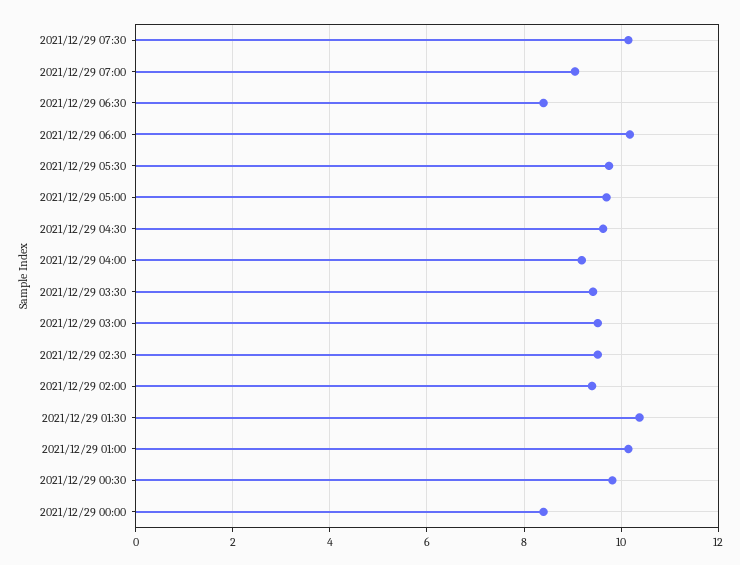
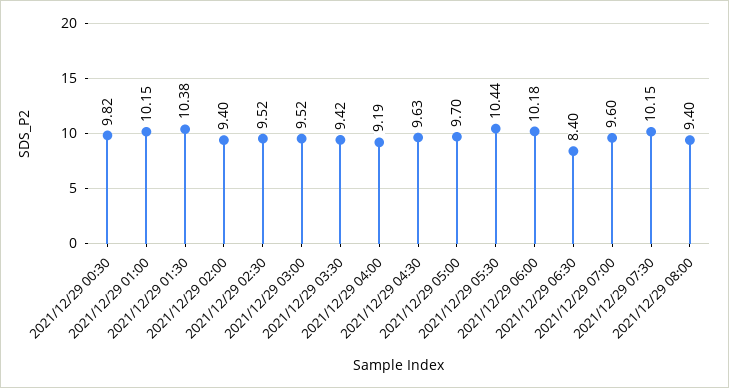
2021/12/29 07:00: 9 -> 9.6
2021/12/29 05:30: 9.8 -> 10.44
2021/12/29 00:00: 8.4 -> none
2021/12/29 08:00: none -> 9.4

